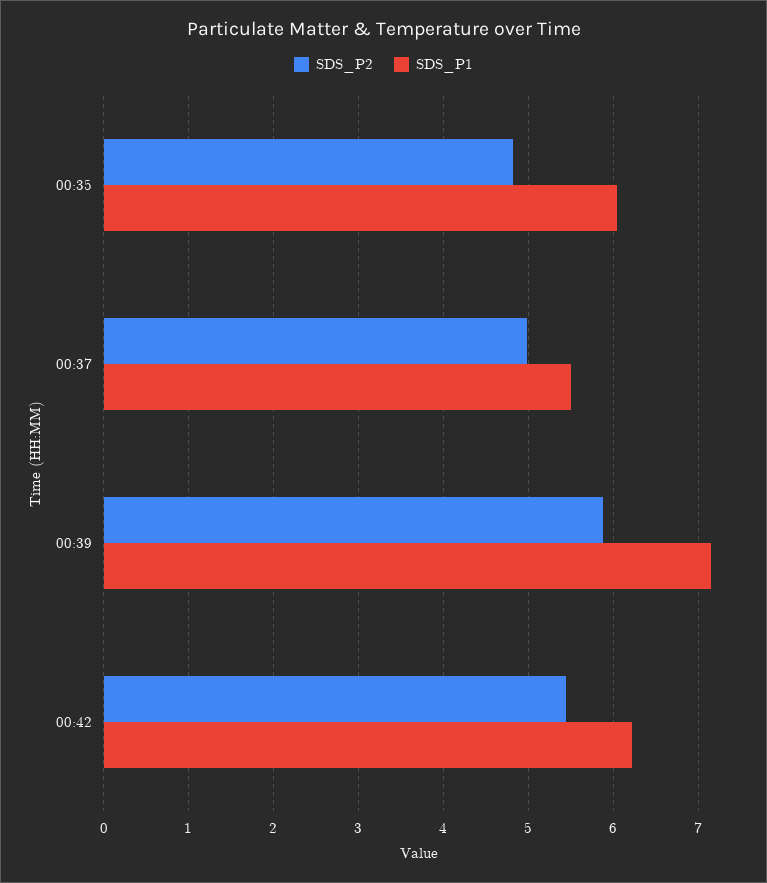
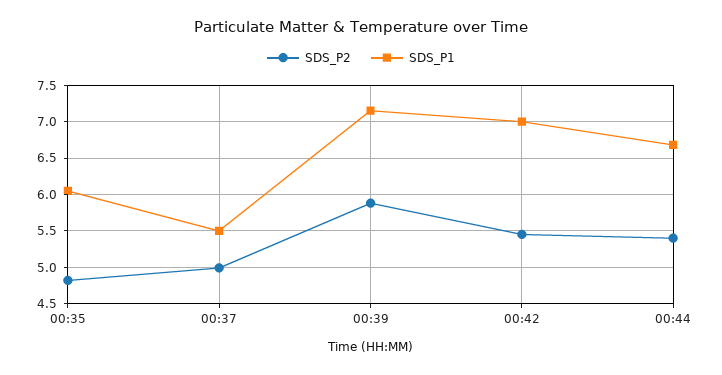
SDS_P1, 00:42: 6.2 -> 7
SDS_P2, 00:44: none -> 5.4
SDS_P1, 00:44: none -> 6.7

